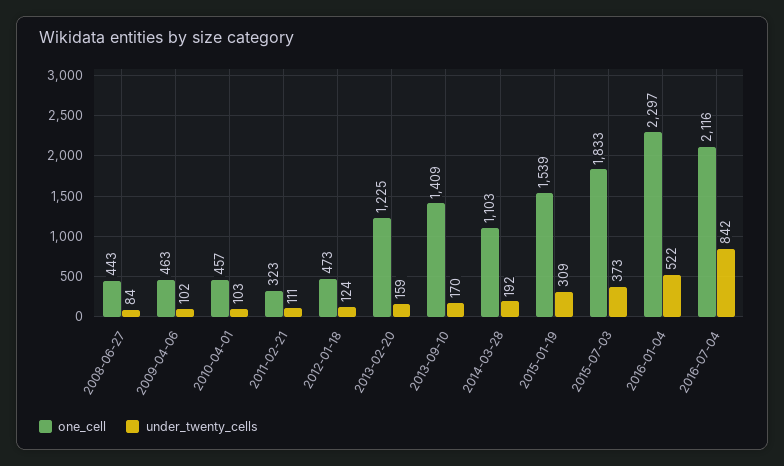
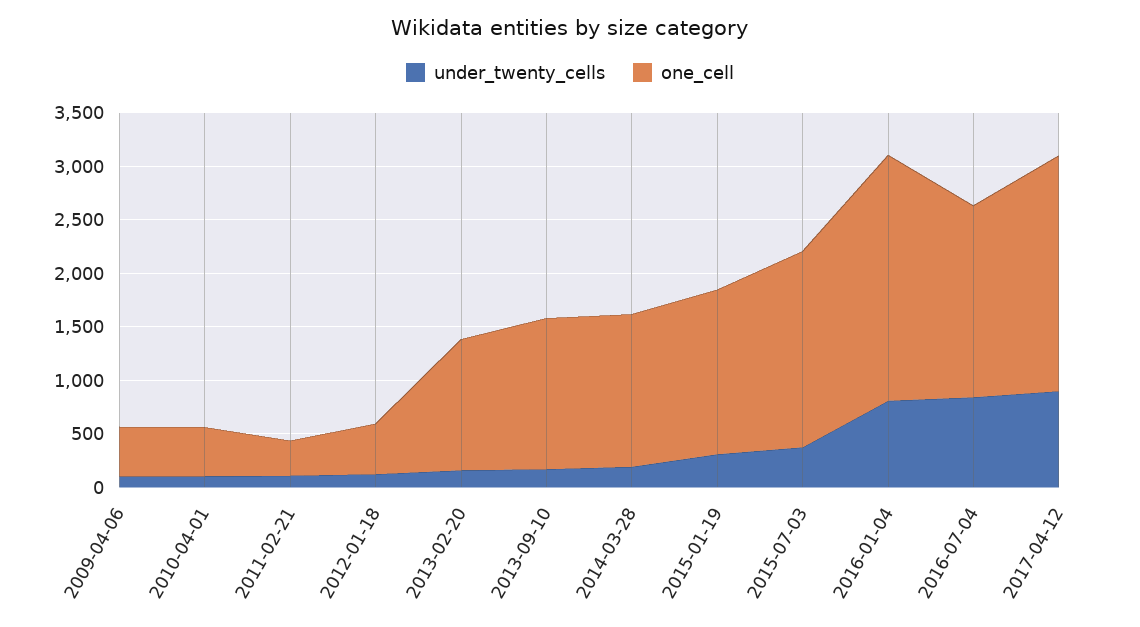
one_cell, 2008-06-27: 443 -> none
under_twenty_cells, 2008-06-27: 84 -> none
one_cell, 2014-03-28: 1103 -> 1400
under_twenty_cells, 2016-01-04: 522 -> 800
one_cell, 2016-07-04: 2116 -> 1800
under_twenty_cells, 2017-04-12: none -> 900
one_cell, 2017-04-12: none -> 2200

